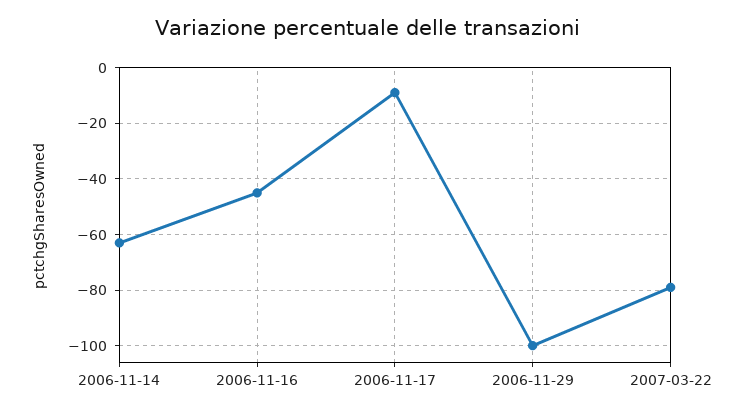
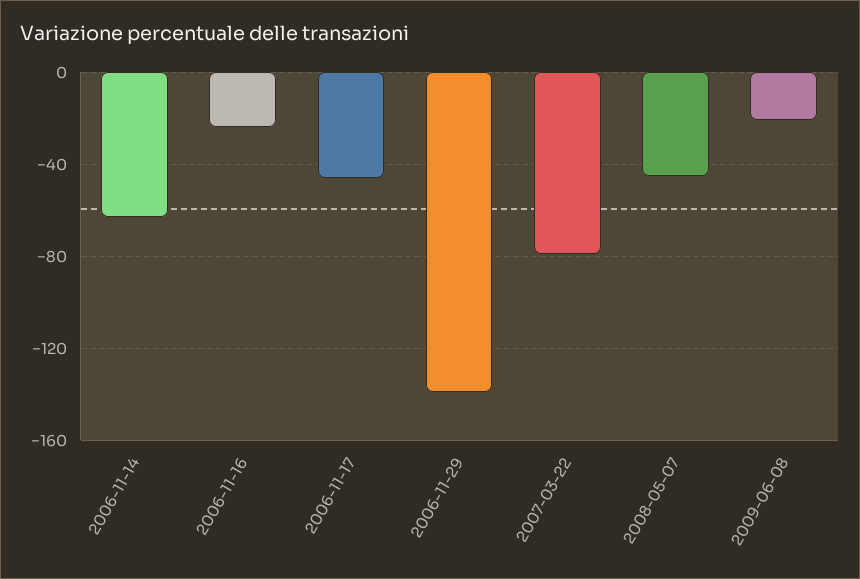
2006-11-16: -45 -> -25
2006-11-17: -10 -> -45
2006-11-29: -100 -> -140
2008-05-07: none -> -45
2009-06-08: none -> -20

